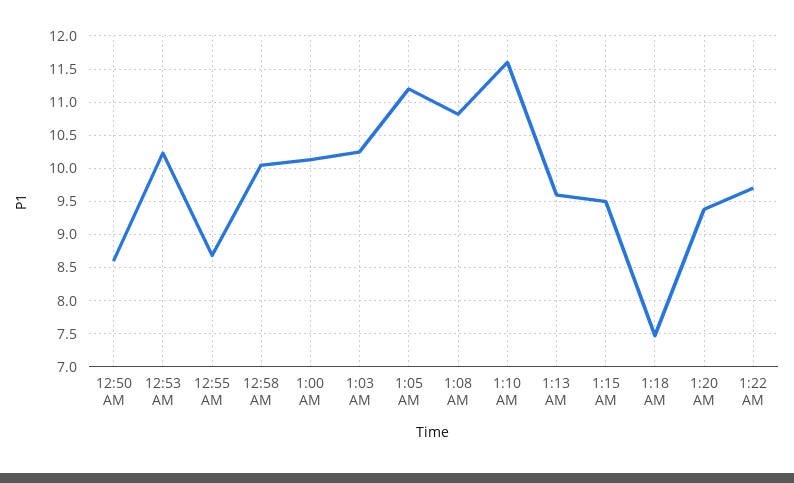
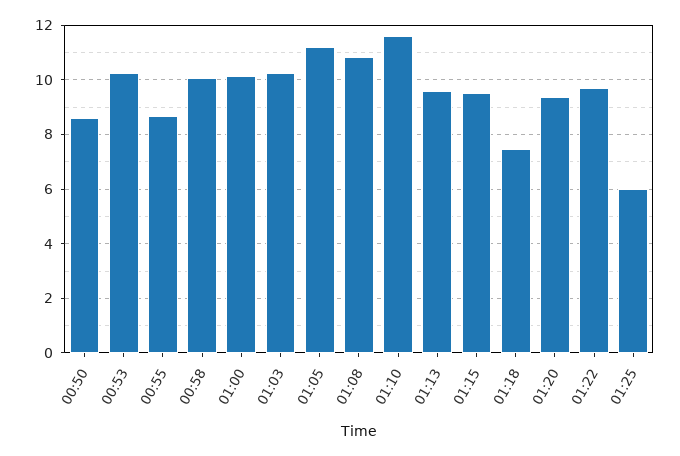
01:25: none -> 6

